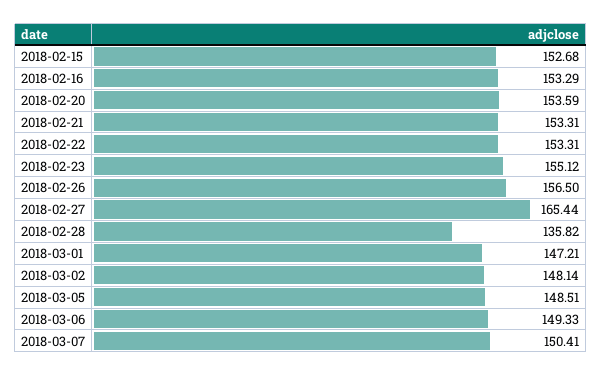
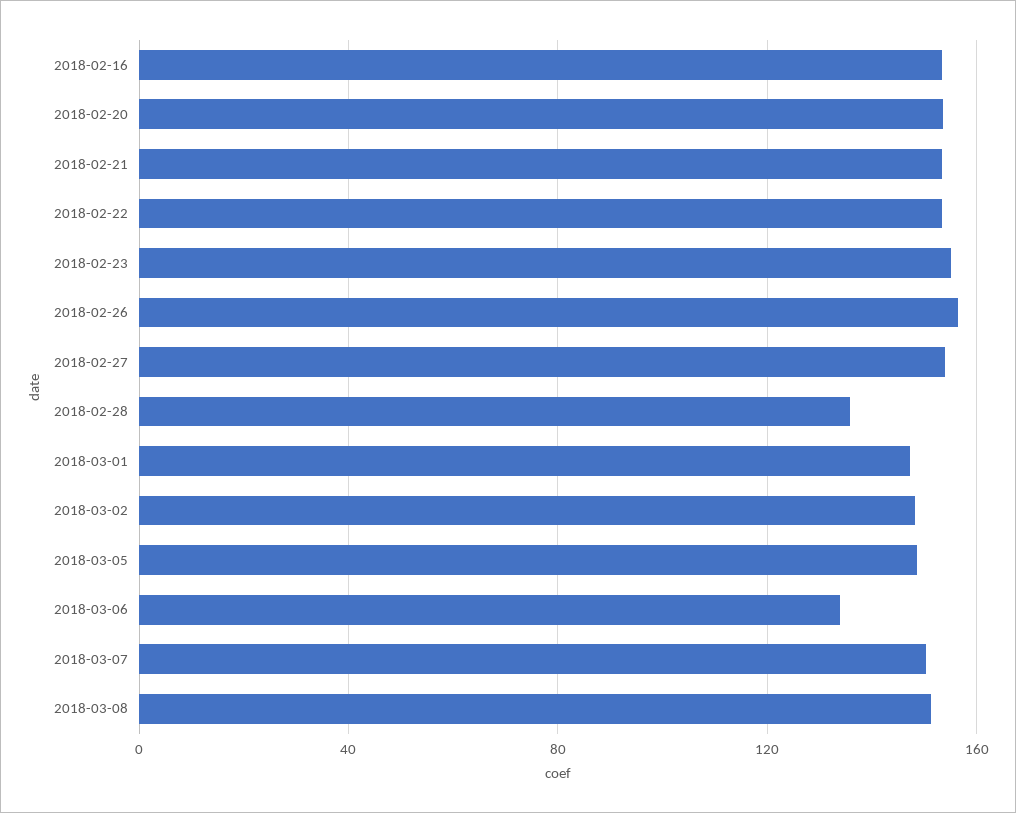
2018-02-15: 152.68 -> none
2018-02-27: 165.44 -> 155
2018-03-06: 149.33 -> 135
2018-03-08: none -> 150

